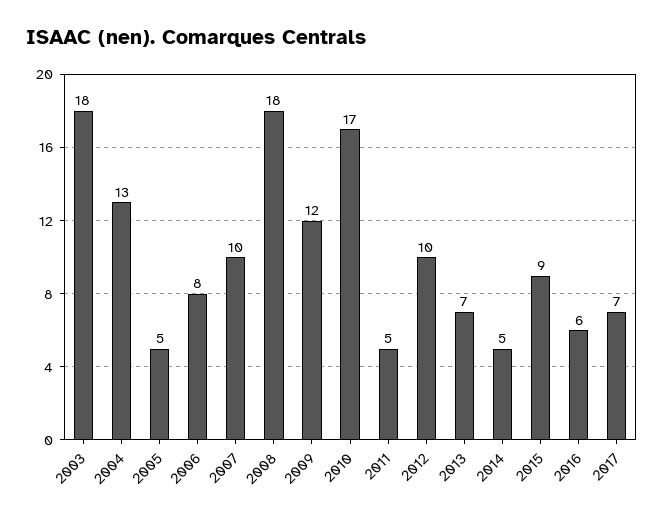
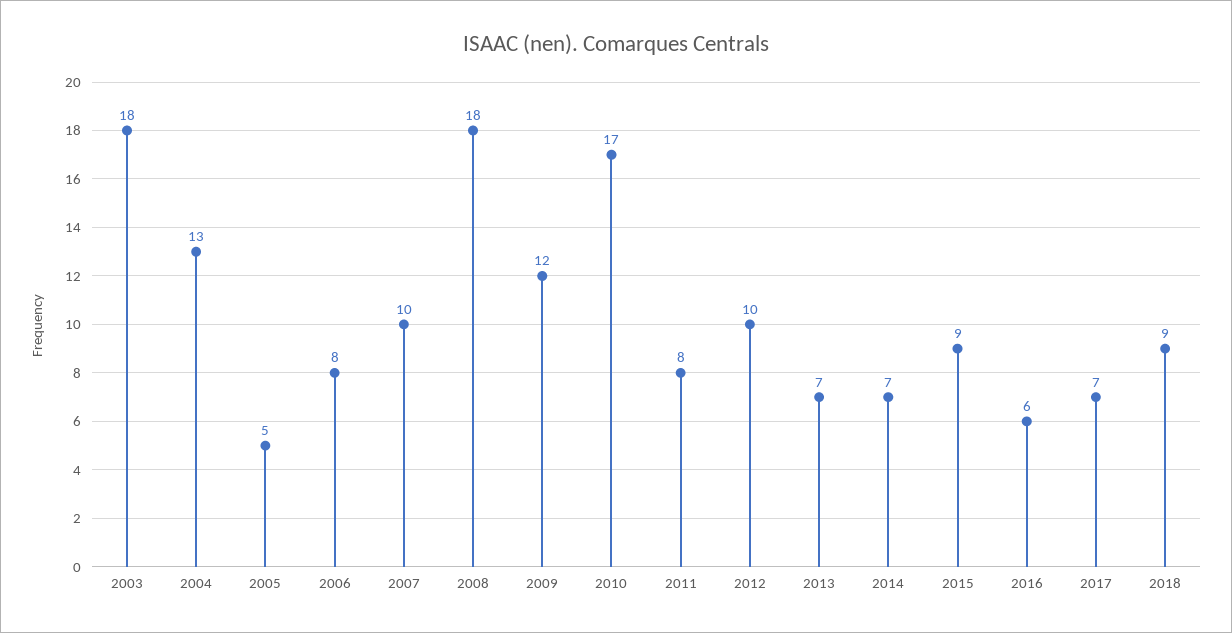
2011: 5 -> 8
2014: 5 -> 7
2018: none -> 9

